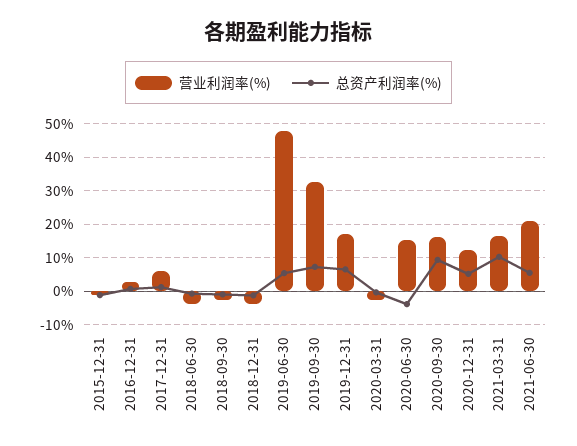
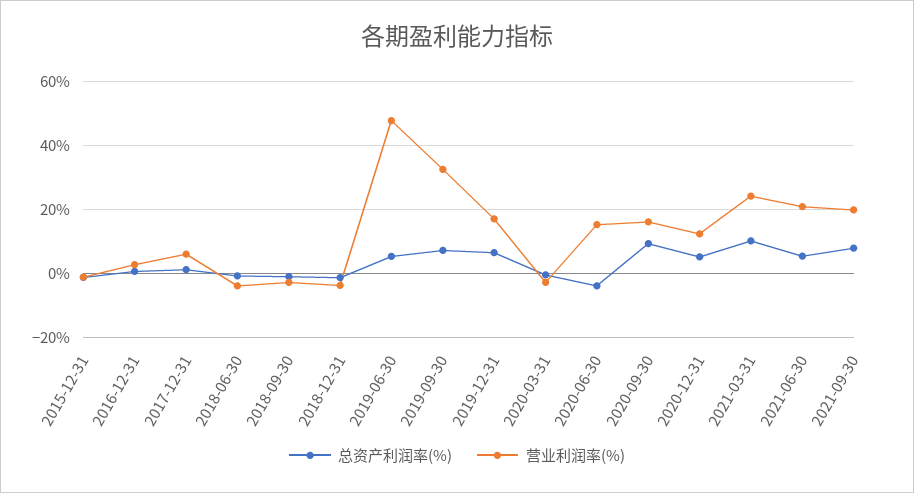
营业利润率(%), 2021-03-31: 16 -> 24
总资产利润率(%), 2021-09-30: none -> 8
营业利润率(%), 2021-09-30: none -> 20

